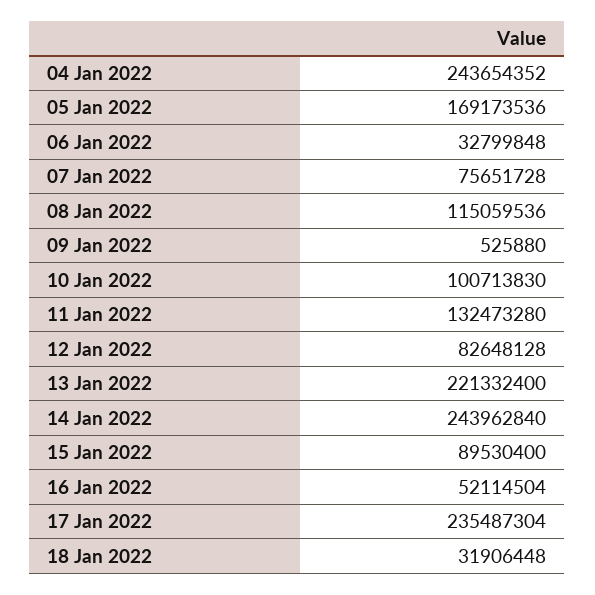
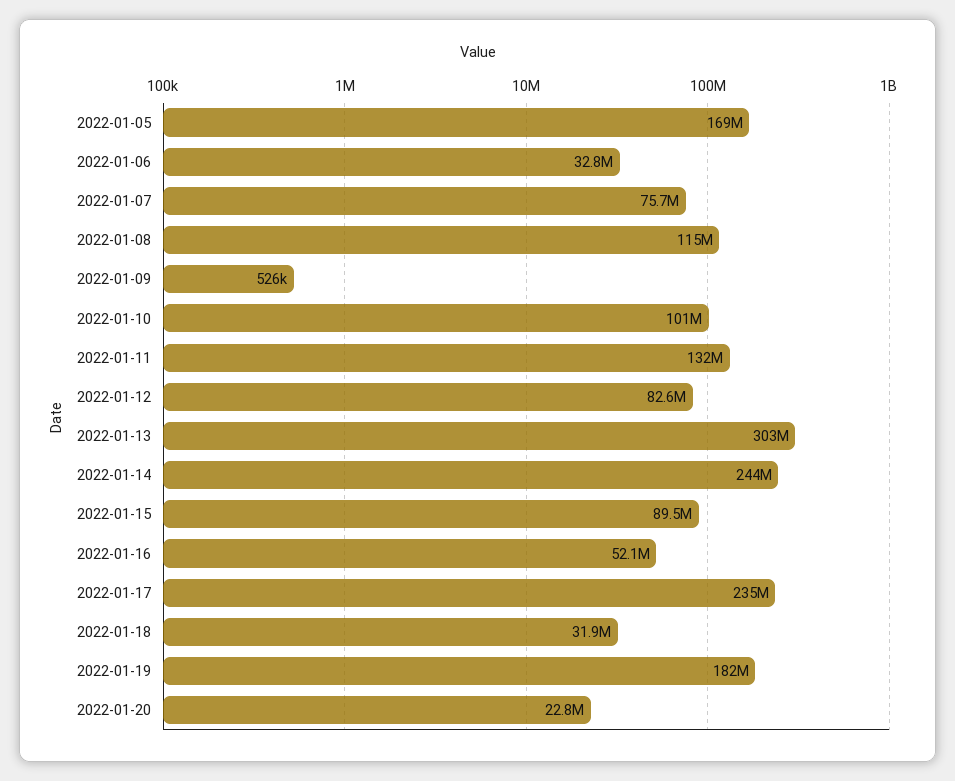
04 Jan 2022: 243654352 -> none
13 Jan 2022: 221332400 -> 303000000
2022-01-19: none -> 182000000
2022-01-20: none -> 22800000

